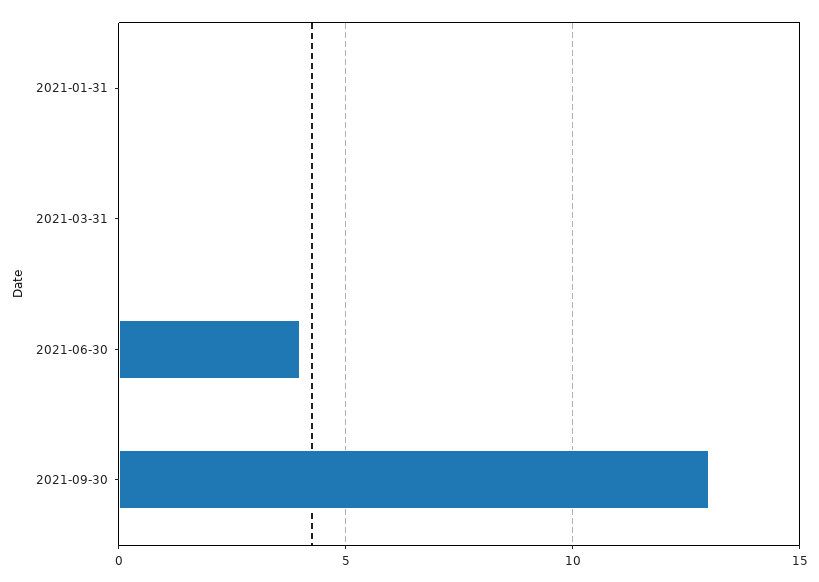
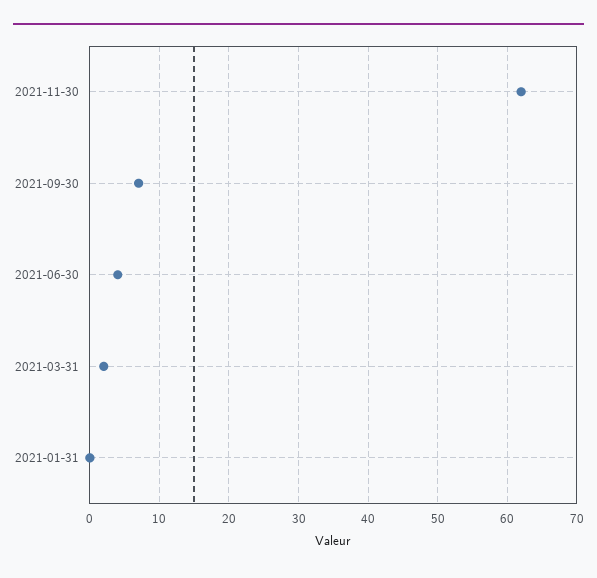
2021-03-31: 0 -> 2
2021-09-30: 13 -> 7
2021-11-30: none -> 62

